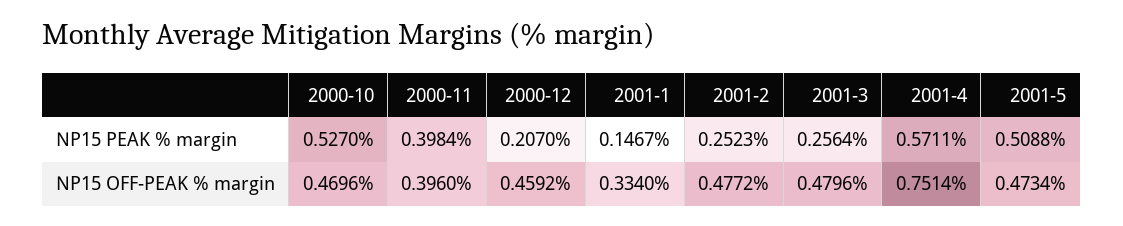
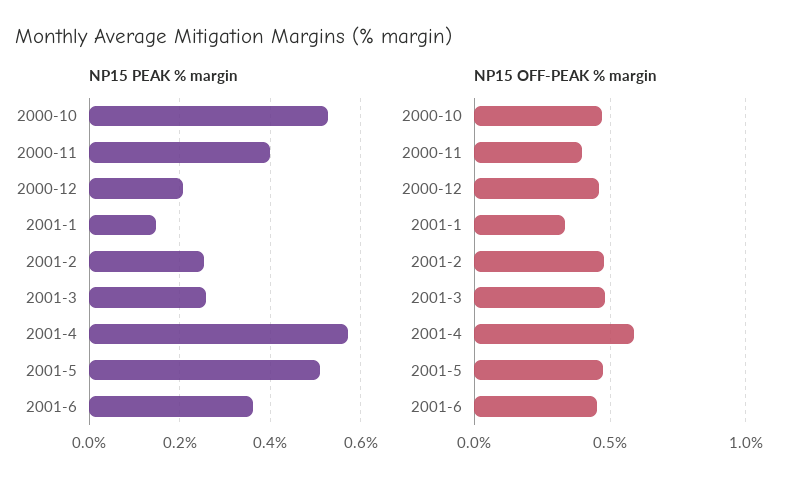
NP15 OFF-PEAK % margin, 2001-4: 0.7514 -> 0.6
NP15 PEAK % margin, 2001-6: none -> 0.36
NP15 OFF-PEAK % margin, 2001-6: none -> 0.45

